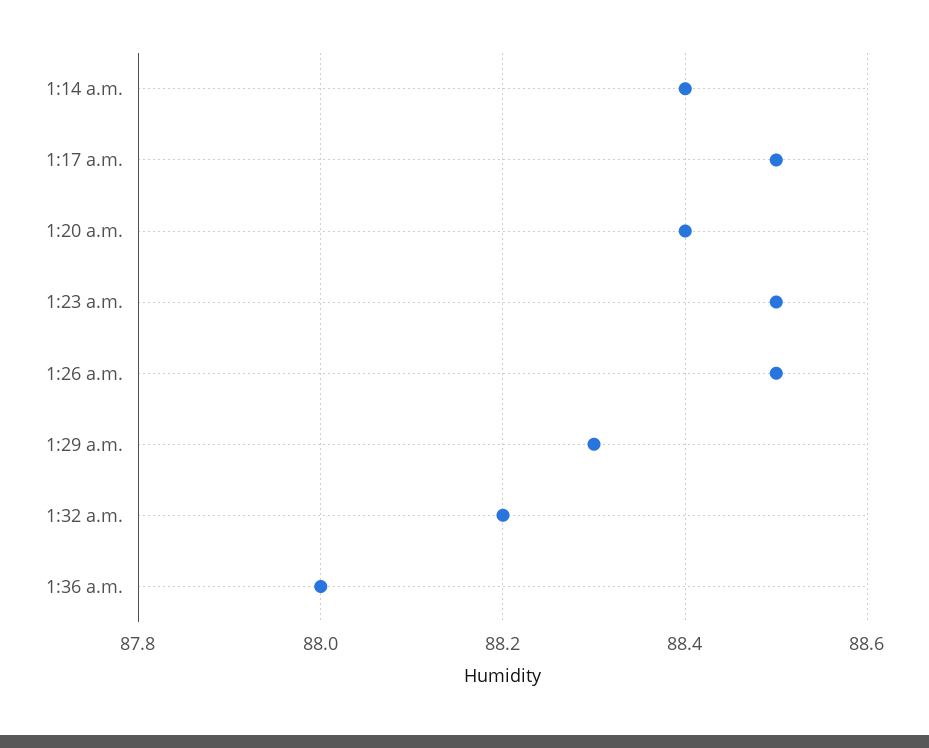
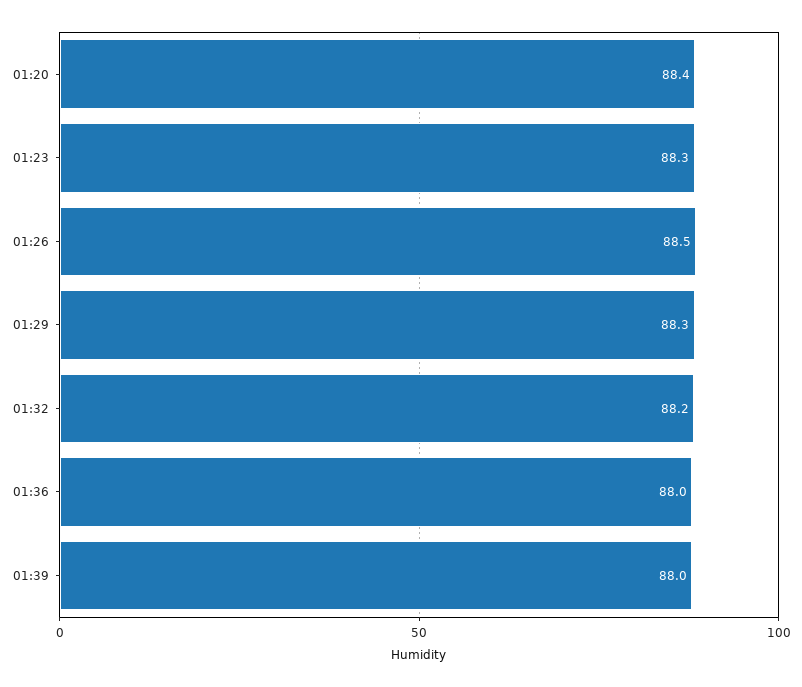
1:14 a.m.: 88.4 -> none
1:17 a.m.: 88.5 -> none
1:23 a.m.: 88.5 -> 88.3
01:39: none -> 88

